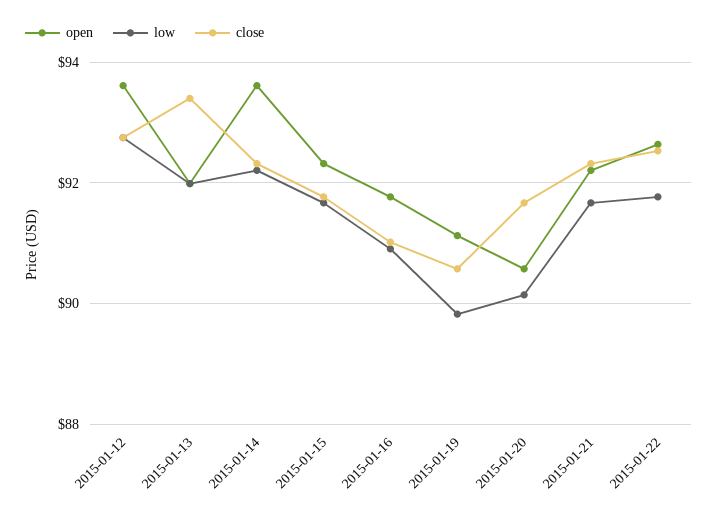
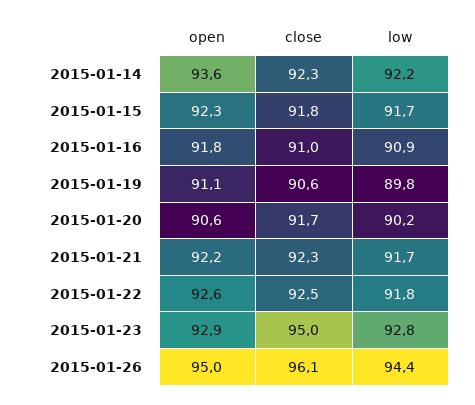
open, 2015-01-12: 93.6 -> none
low, 2015-01-12: 92.8 -> none
close, 2015-01-12: 92.8 -> none
open, 2015-01-13: 92 -> none
low, 2015-01-13: 92 -> none
close, 2015-01-13: 93.4 -> none
open, 2015-01-23: none -> 92.9
close, 2015-01-23: none -> 95
low, 2015-01-23: none -> 92.8
open, 2015-01-26: none -> 95
close, 2015-01-26: none -> 96.1
low, 2015-01-26: none -> 94.4

